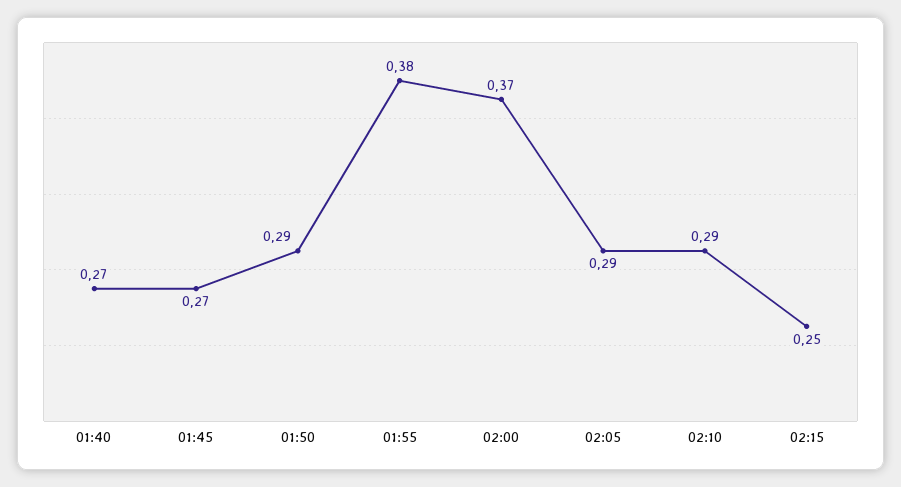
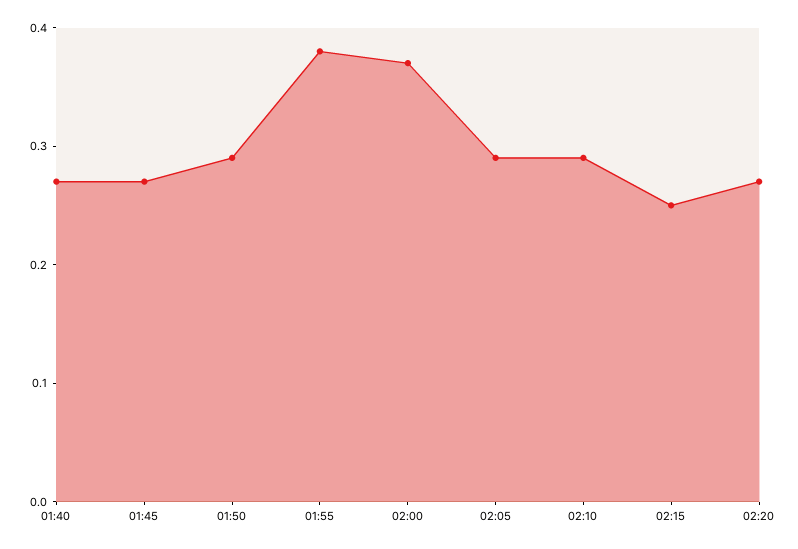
02:20: none -> 0.27

